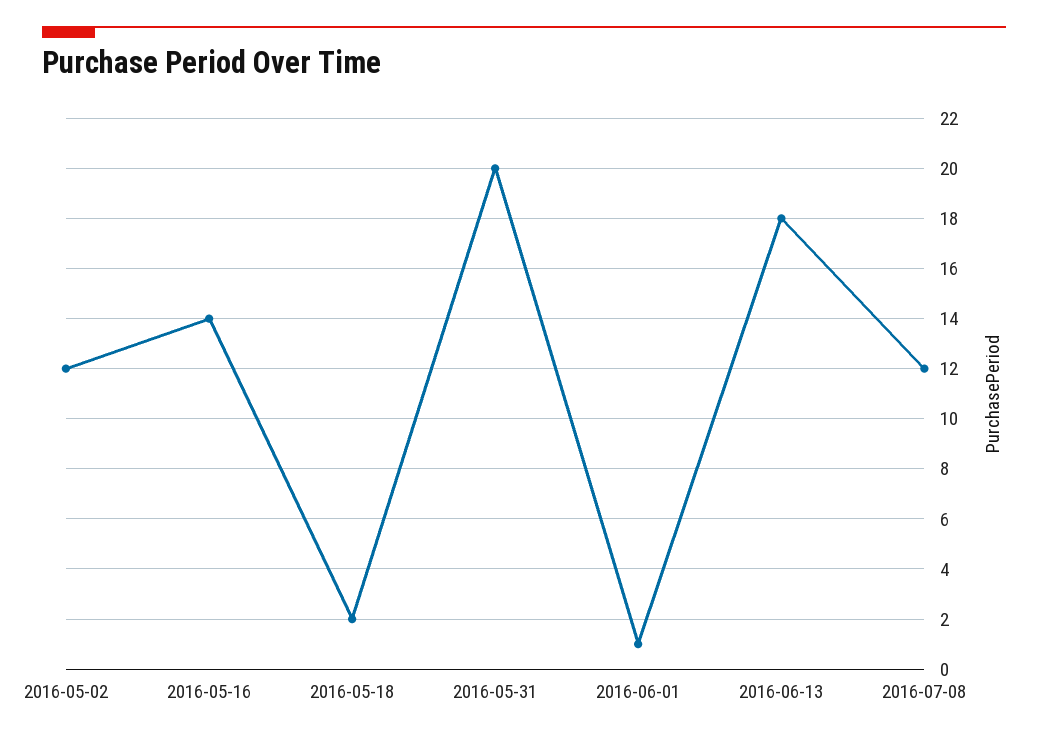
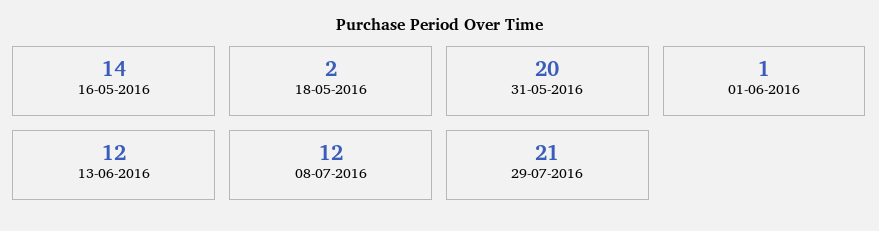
2016-05-02: 12 -> none
2016-06-13: 18 -> 12
29-07-2016: none -> 21

